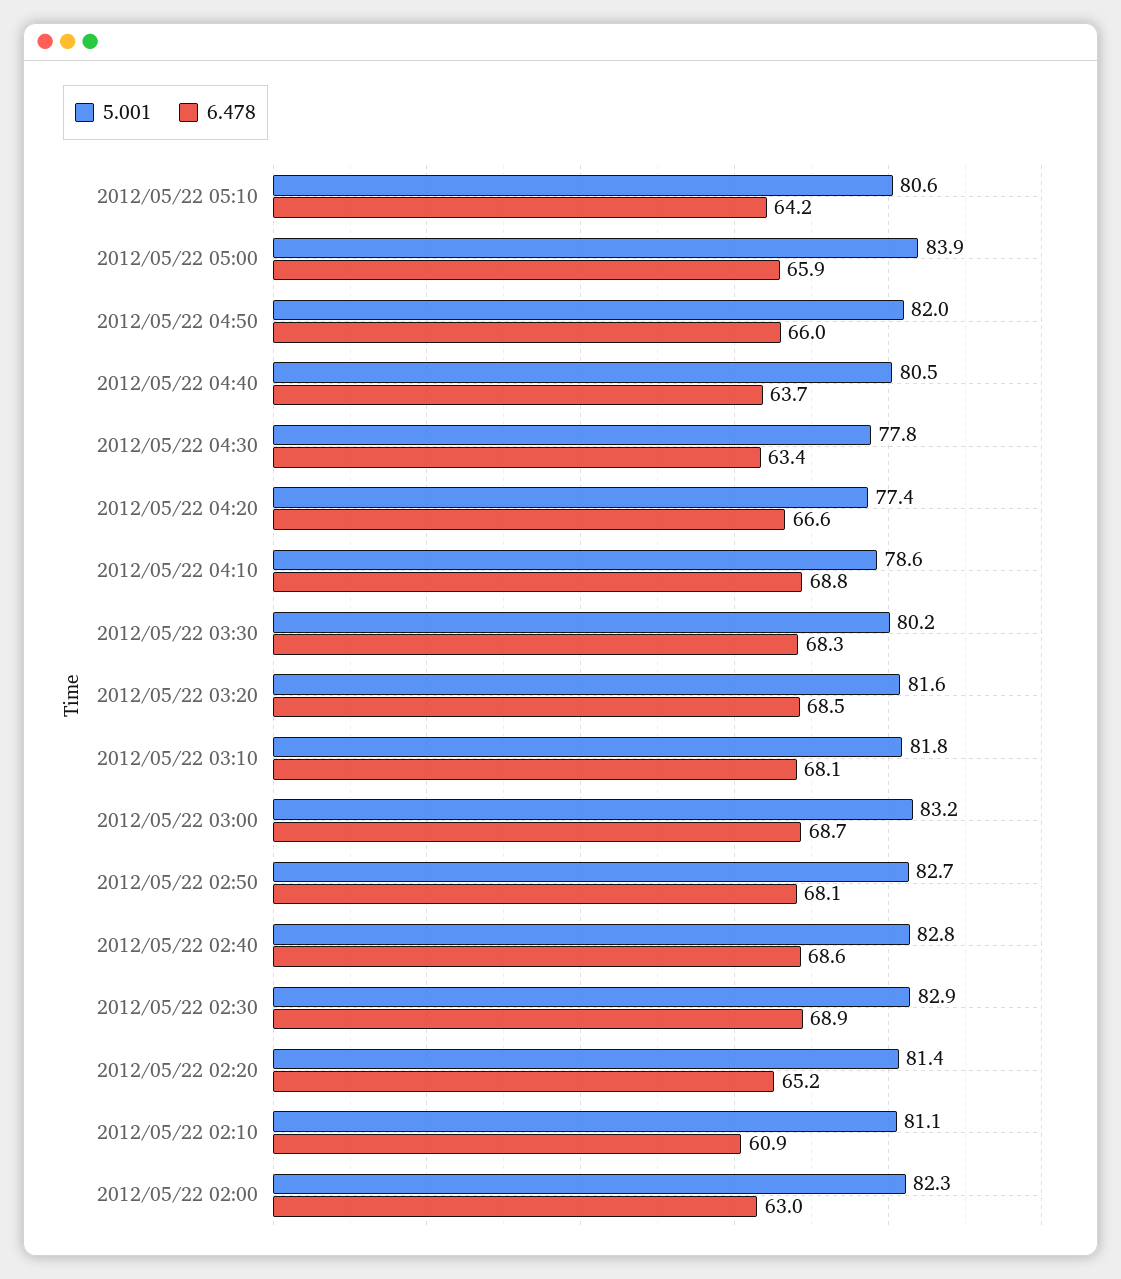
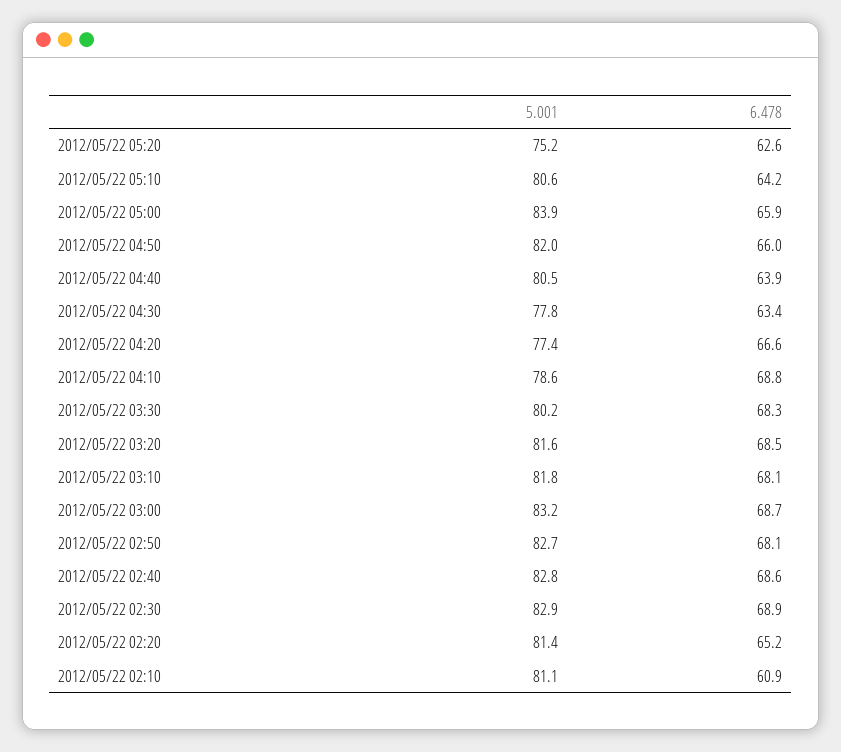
6.478, 2012/05/22 04:40: 63.7 -> 63.9
5.001, 2012/05/22 02:00: 82.3 -> none
6.478, 2012/05/22 02:00: 63 -> none
5.001, 2012/05/22 05:20: none -> 75.2
6.478, 2012/05/22 05:20: none -> 62.6

